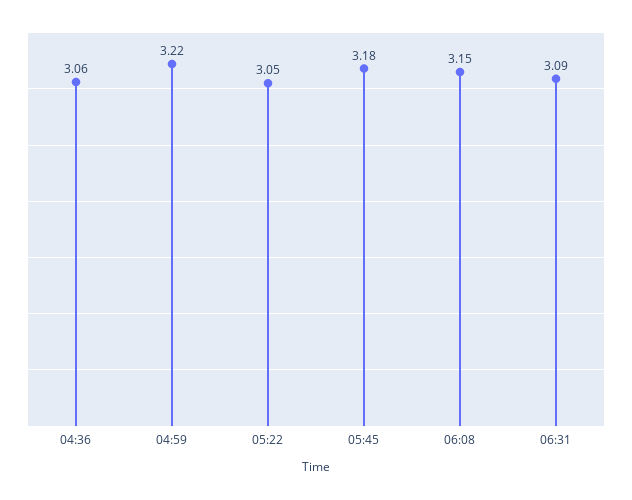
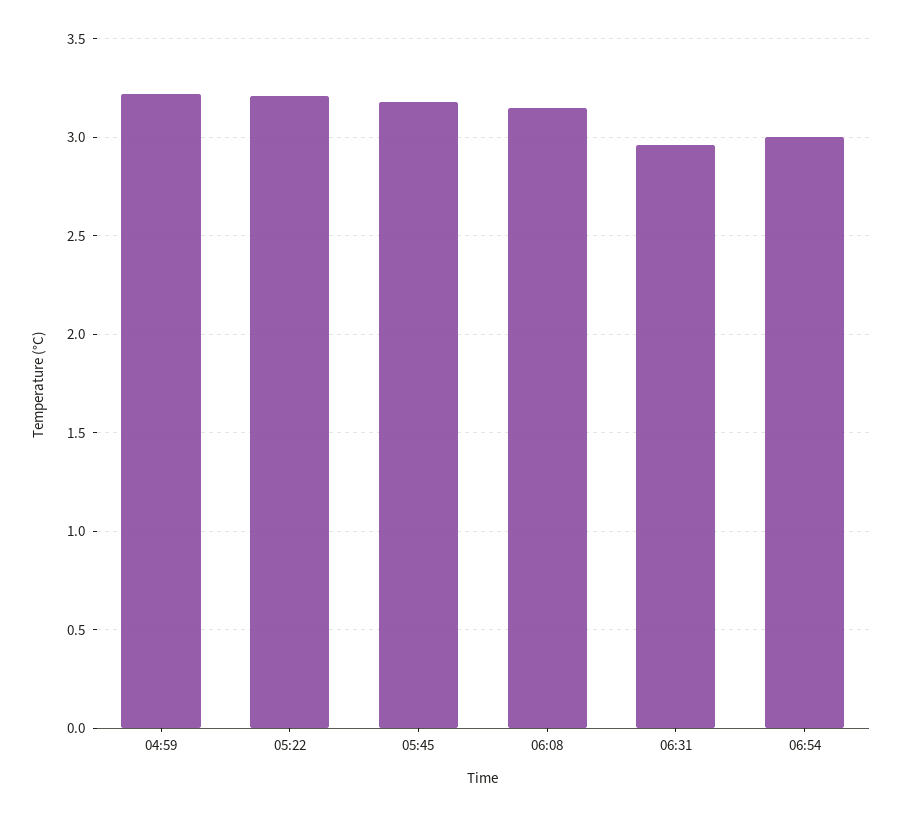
04:36: 3.06 -> none
05:22: 3.05 -> 3.2
06:31: 3.09 -> 2.95
06:54: none -> 3

